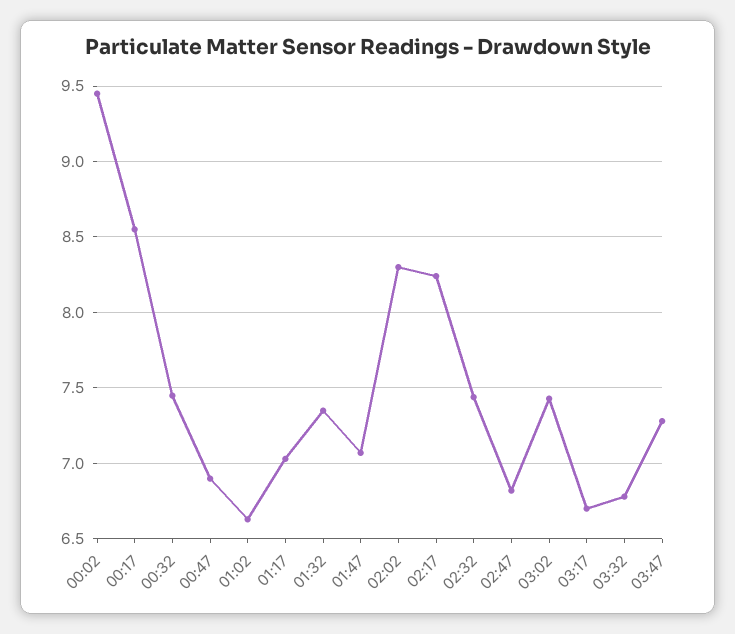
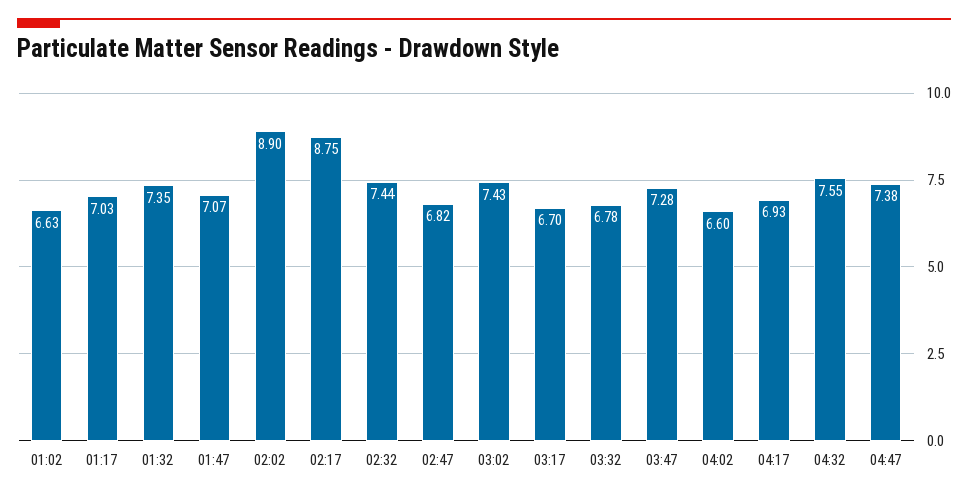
00:02: 9.45 -> none
00:17: 8.55 -> none
00:32: 7.45 -> none
00:47: 6.9 -> none
02:02: 8.3 -> 8.9
02:17: 8.25 -> 8.75
04:02: none -> 6.6
04:17: none -> 6.93
04:32: none -> 7.55
04:47: none -> 7.38

